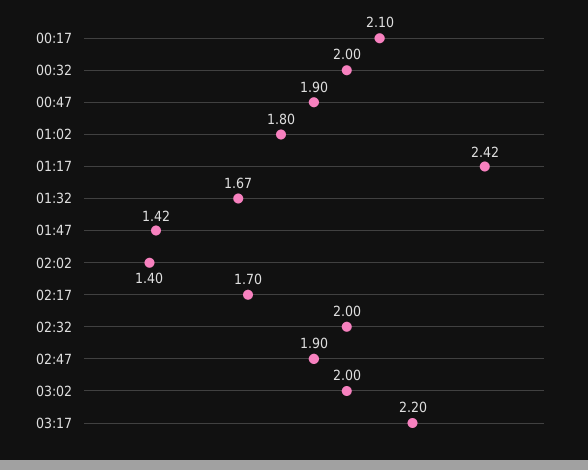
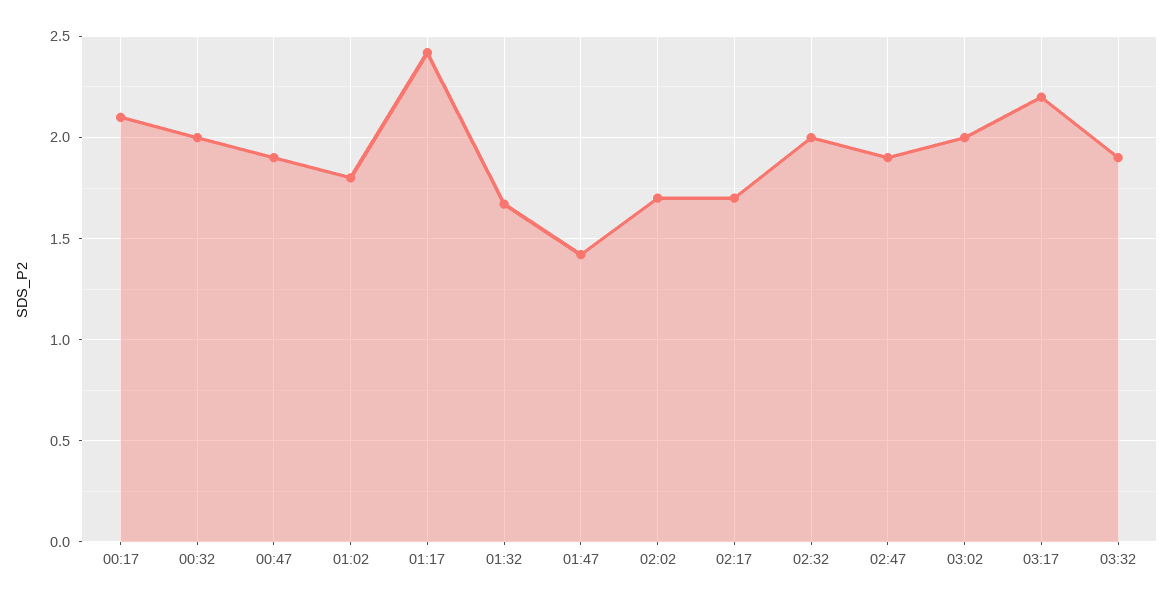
02:02: 1.4 -> 1.7
03:32: none -> 1.9

